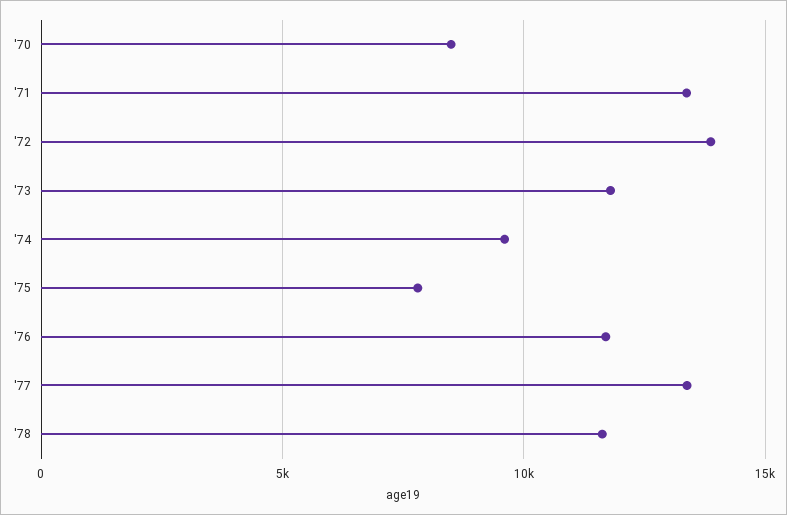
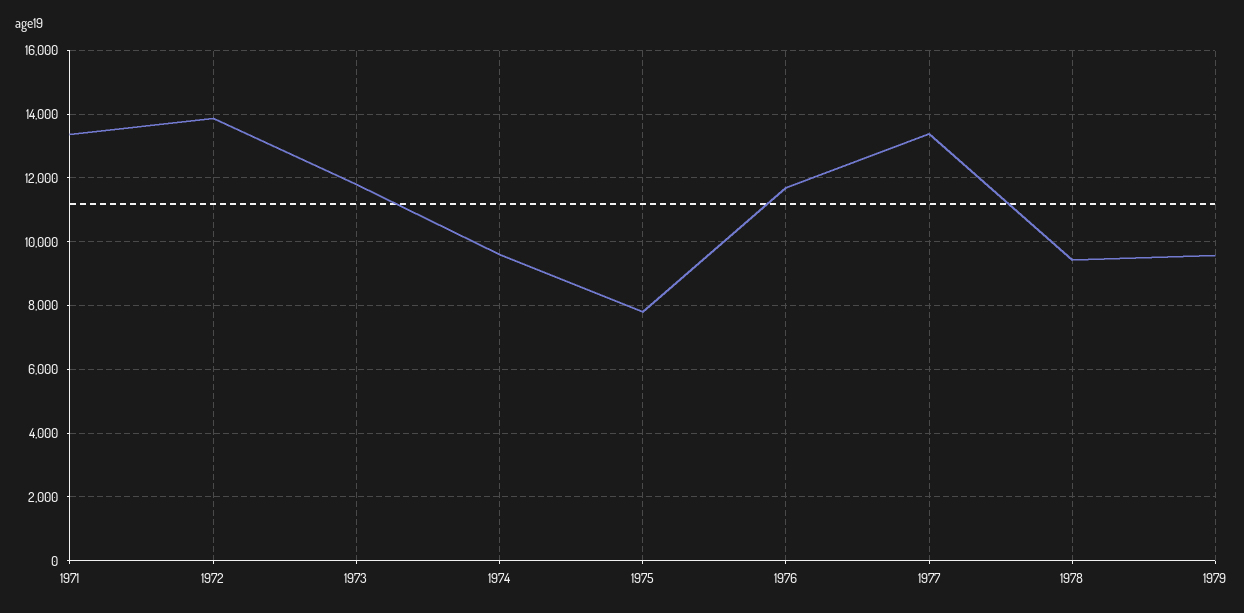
'70: 8500 -> none
'78: 11500 -> 9400
1979: none -> 9600

